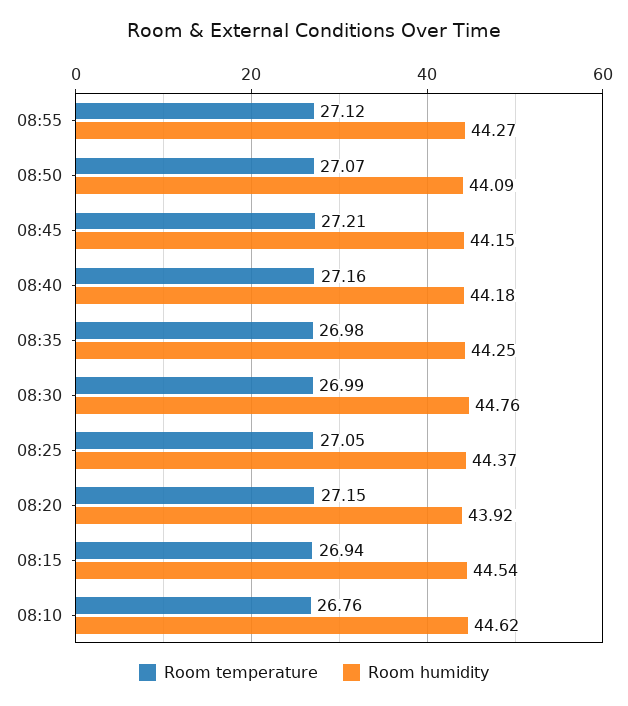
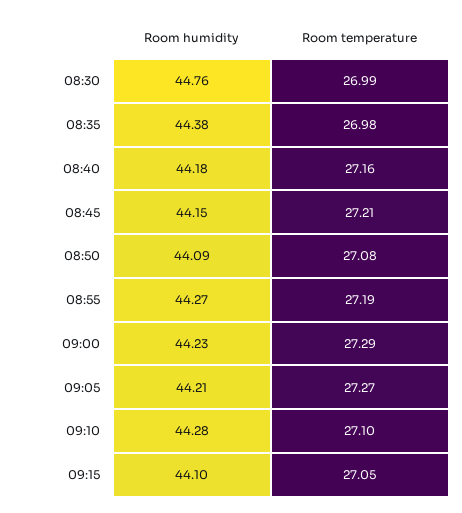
Room temperature, 08:55: 27.12 -> 27.19
Room temperature, 08:50: 27.07 -> 27.08
Room humidity, 08:35: 44.25 -> 44.38
Room temperature, 08:25: 27.05 -> none
Room humidity, 08:25: 44.37 -> none
Room temperature, 08:20: 27.15 -> none
Room humidity, 08:20: 43.92 -> none
Room temperature, 08:15: 26.94 -> none
Room humidity, 08:15: 44.54 -> none
Room temperature, 08:10: 26.76 -> none
Room humidity, 08:10: 44.62 -> none
Room humidity, 09:00: none -> 44.23
Room temperature, 09:00: none -> 27.29
Room humidity, 09:05: none -> 44.21
Room temperature, 09:05: none -> 27.27
Room humidity, 09:10: none -> 44.28
Room temperature, 09:10: none -> 27.1
Room humidity, 09:15: none -> 44.1
Room temperature, 09:15: none -> 27.05

